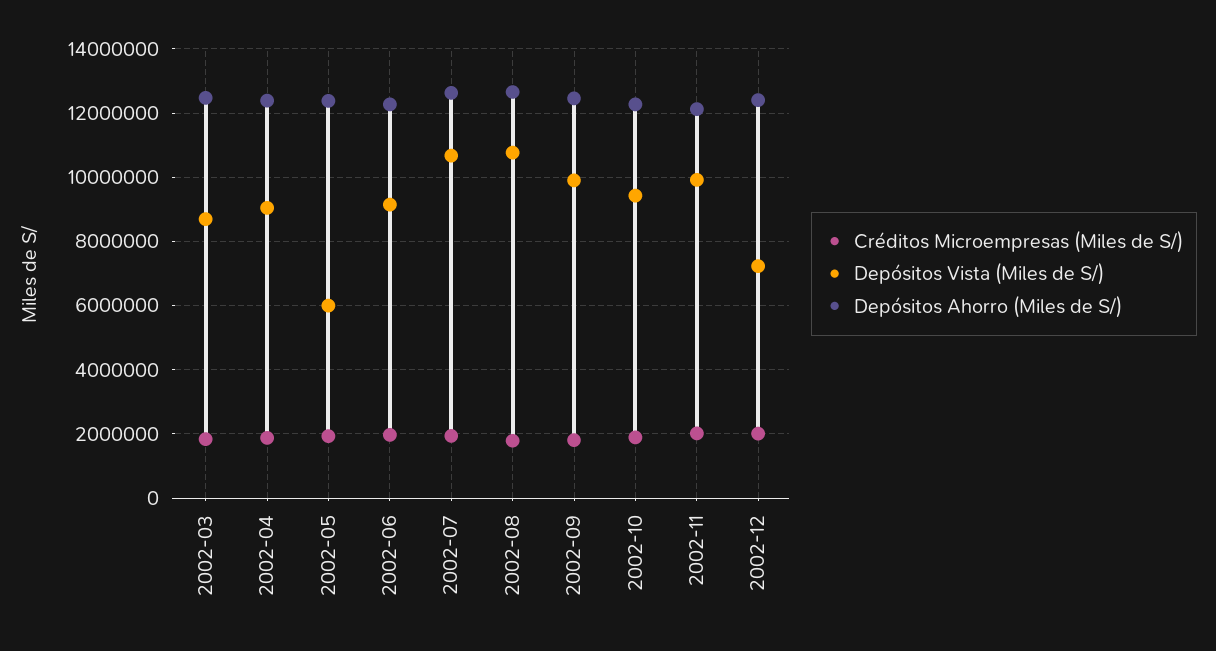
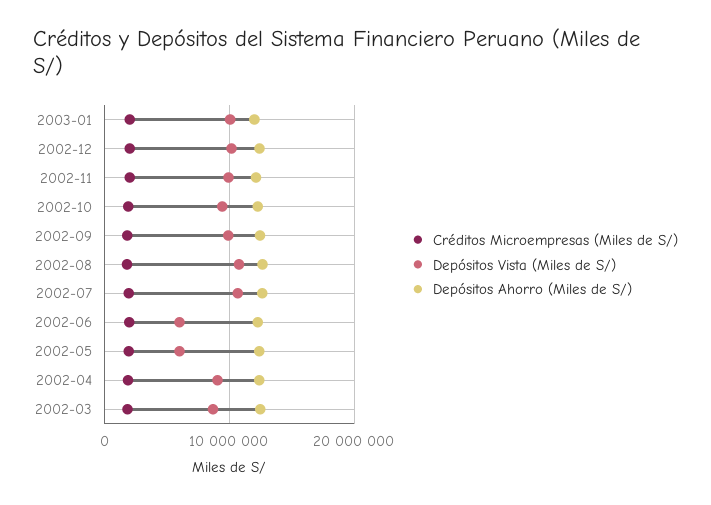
Depósitos Vista (Miles de S/), 2002-06: 9200000 -> 6000000
Depósitos Vista (Miles de S/), 2002-12: 7200000 -> 10000000
Créditos Microempresas (Miles de S/), 2003-01: none -> 2000000
Depósitos Vista (Miles de S/), 2003-01: none -> 10000000
Depósitos Ahorro (Miles de S/), 2003-01: none -> 12000000

